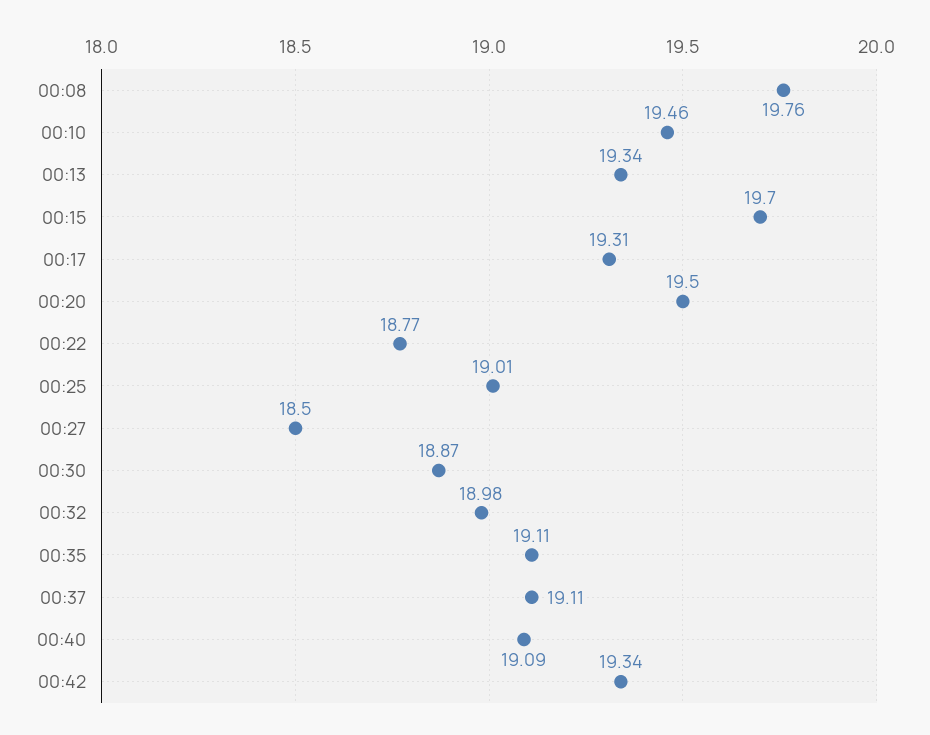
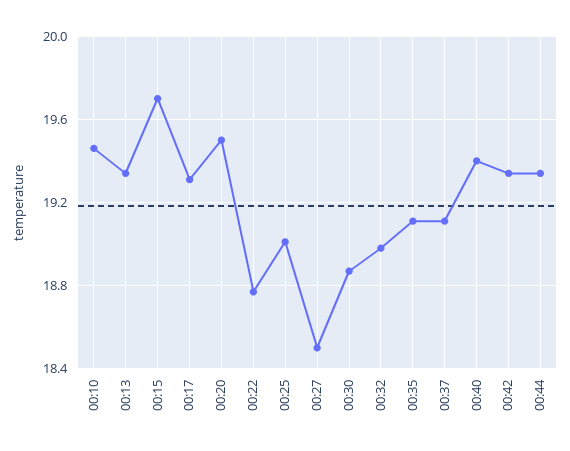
00:08: 19.76 -> none
00:40: 19.09 -> 19.4
00:44: none -> 19.35

